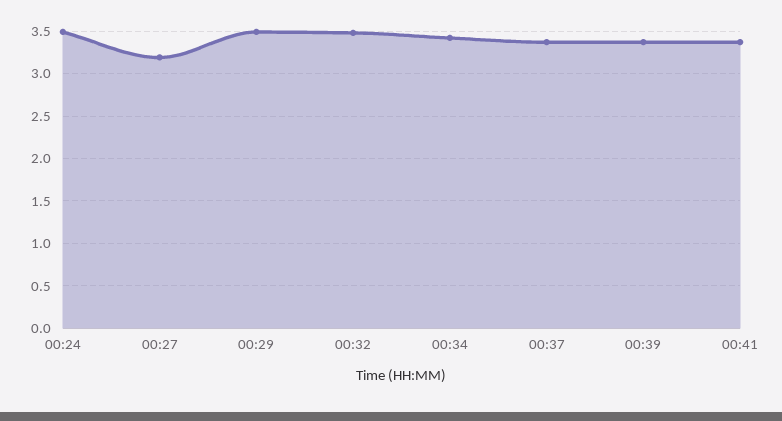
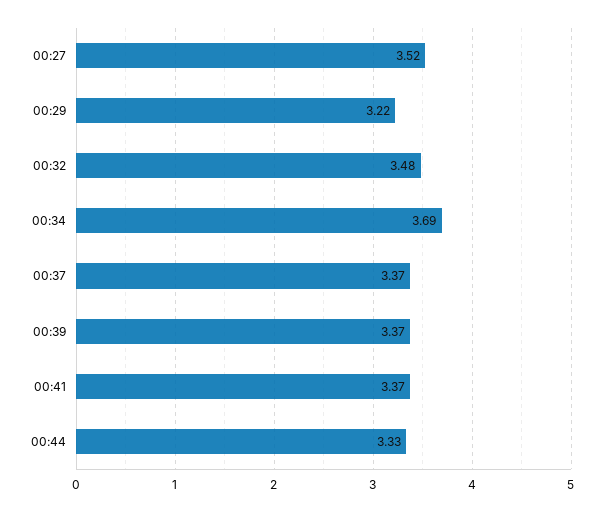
00:24: 3.5 -> none
00:27: 3.2 -> 3.52
00:29: 3.5 -> 3.22
00:34: 3.4 -> 3.69
00:44: none -> 3.33

